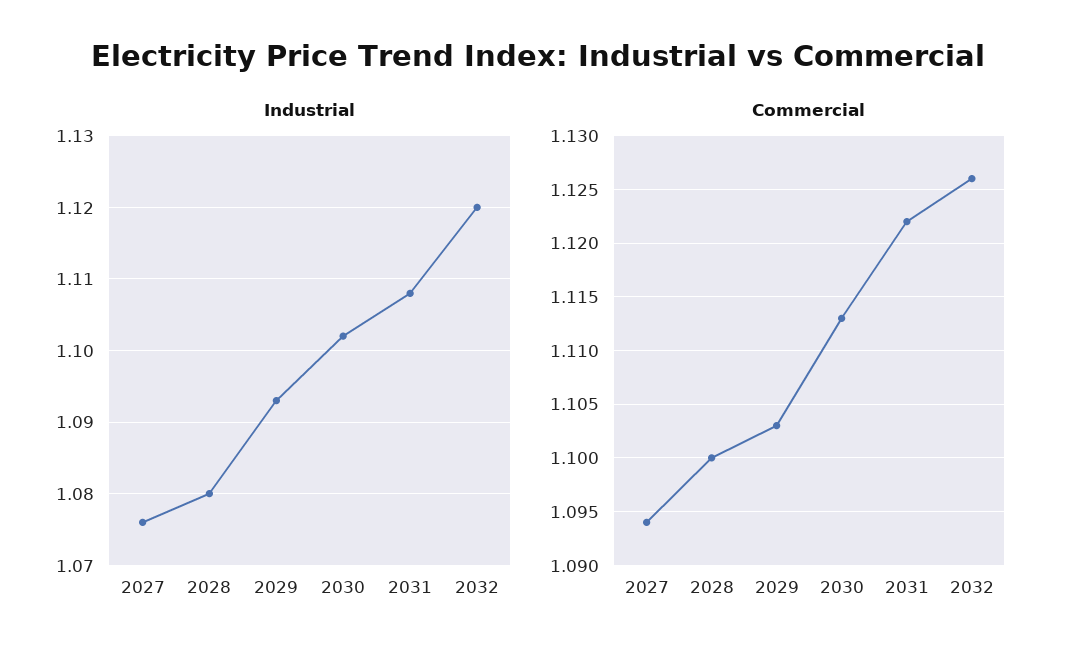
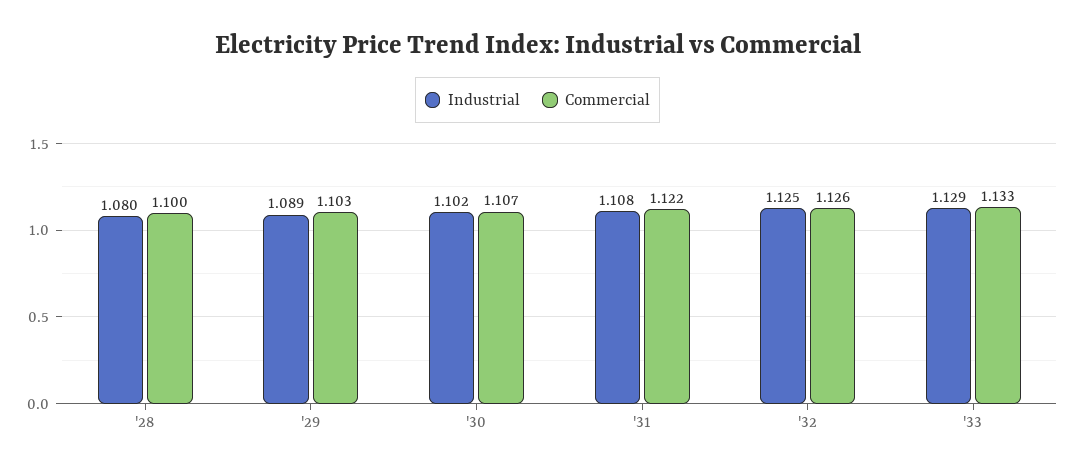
Industrial, 2027: 1.076 -> none
Industrial, 2029: 1.093 -> 1.089
Industrial, 2032: 1.12 -> 1.125
Commercial, 2027: 1.094 -> none
Commercial, 2030: 1.113 -> 1.107
Industrial, '33: none -> 1.129
Commercial, '33: none -> 1.133

